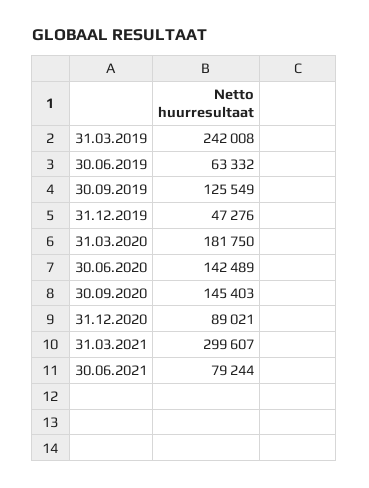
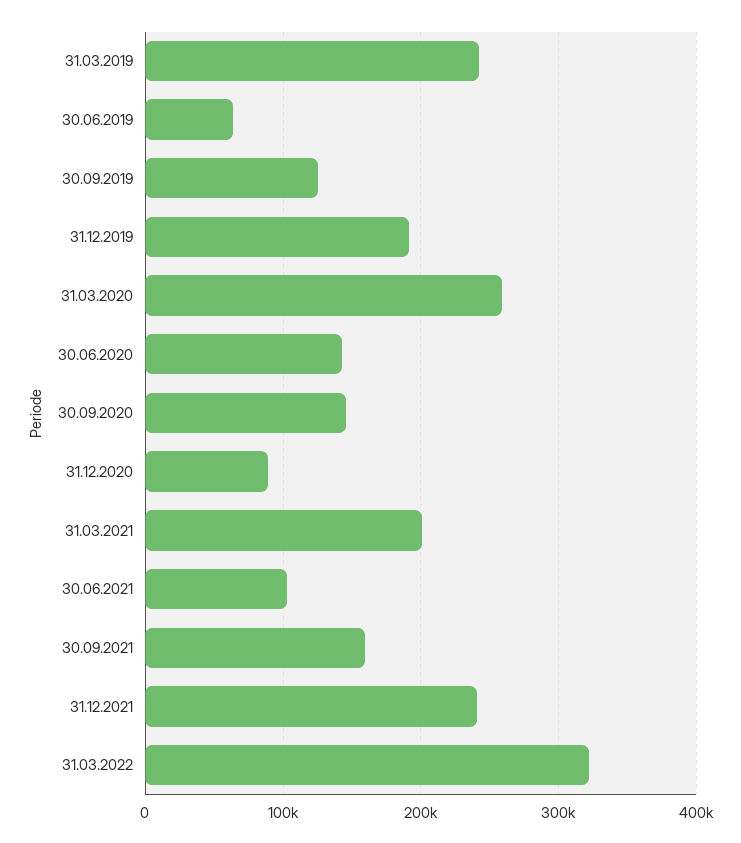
31.12.2019: 47276 -> 190000
31.03.2020: 181750 -> 260000
31.03.2021: 299607 -> 200000
30.06.2021: 79244 -> 100000
30.09.2021: none -> 160000
31.12.2021: none -> 240000
31.03.2022: none -> 320000

